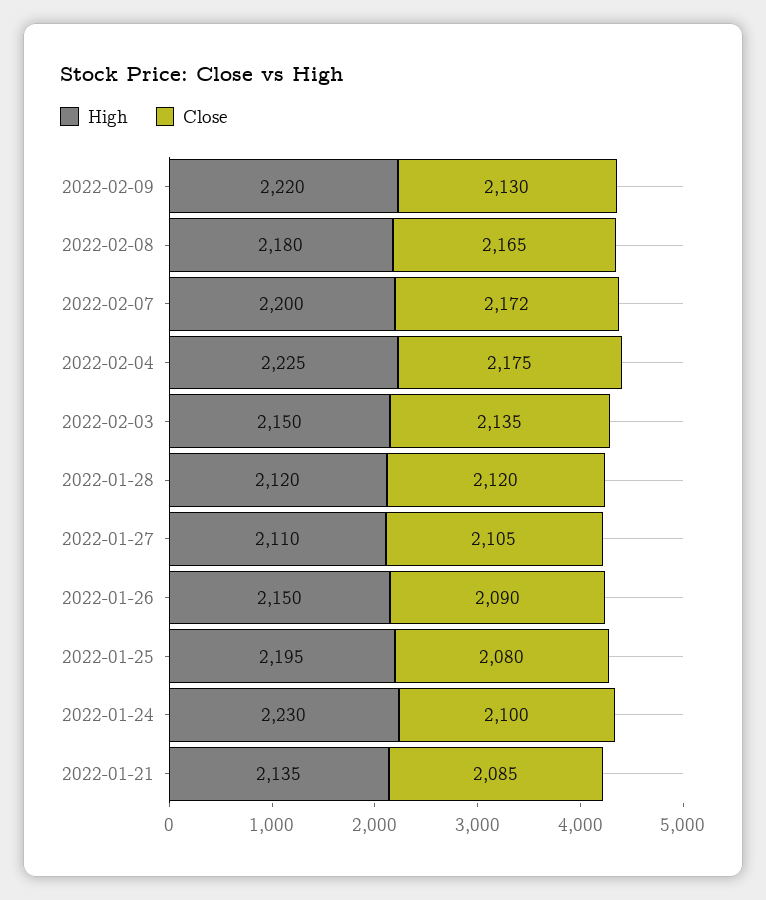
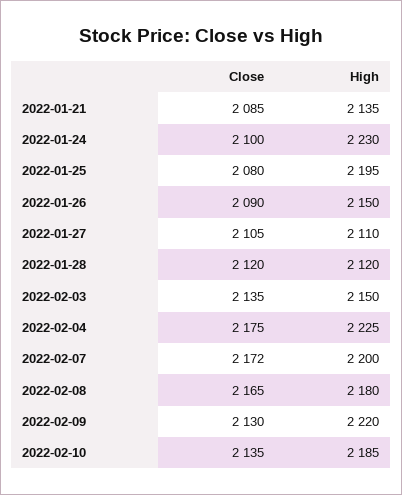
Close, 2022-02-10: none -> 2135
High, 2022-02-10: none -> 2185

